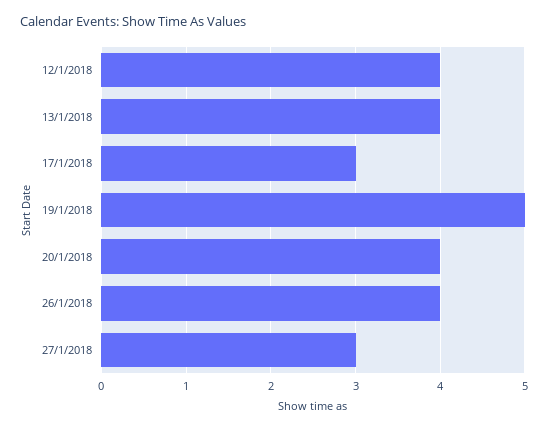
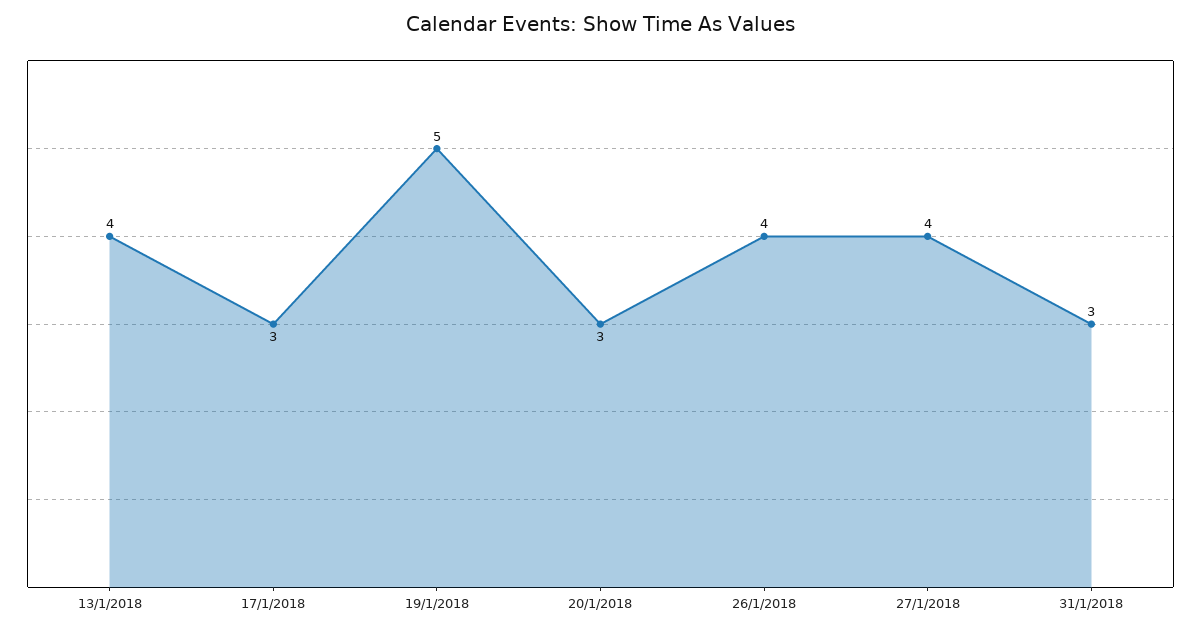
12/1/2018: 4 -> none
20/1/2018: 4 -> 3
27/1/2018: 3 -> 4
31/1/2018: none -> 3

